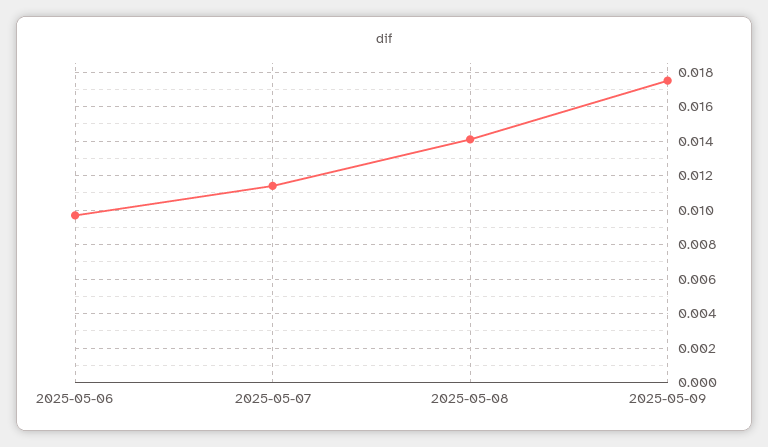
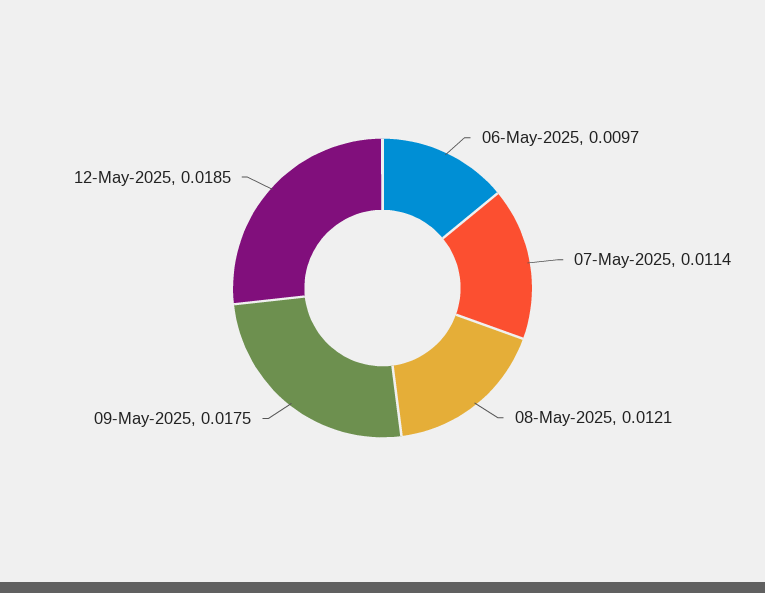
2025-05-08: 0.014 -> 0.0121
12-May-2025: none -> 0.0185

